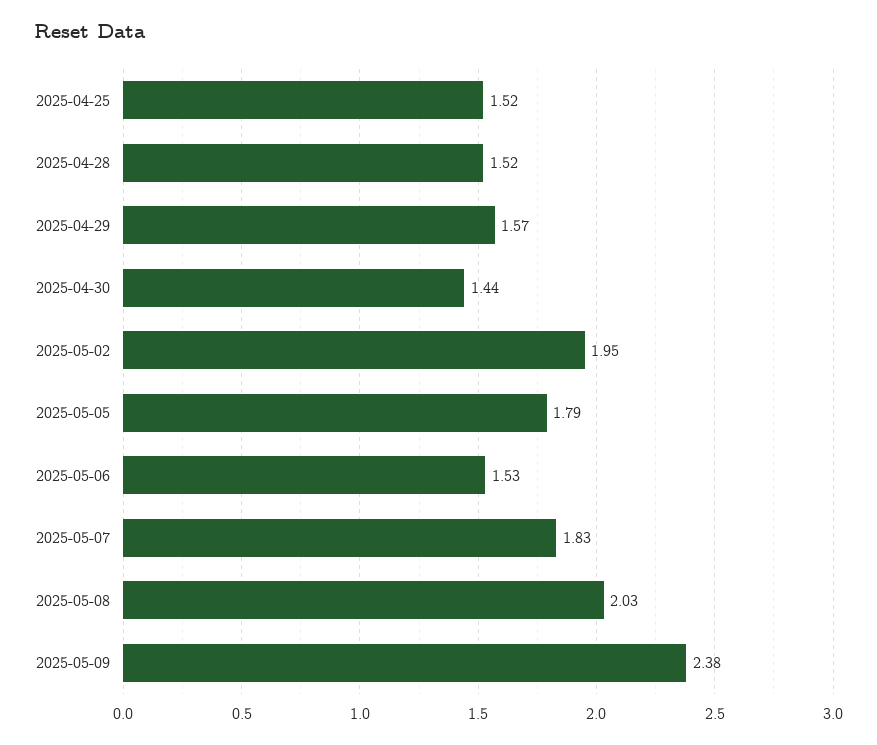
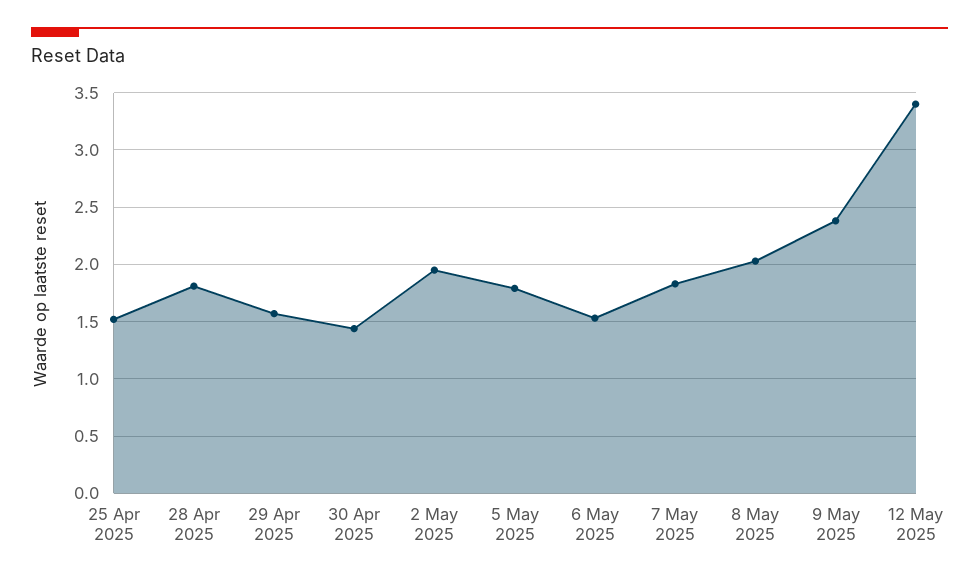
2025-04-28: 1.52 -> 1.8
12 May 2025: none -> 3.4

